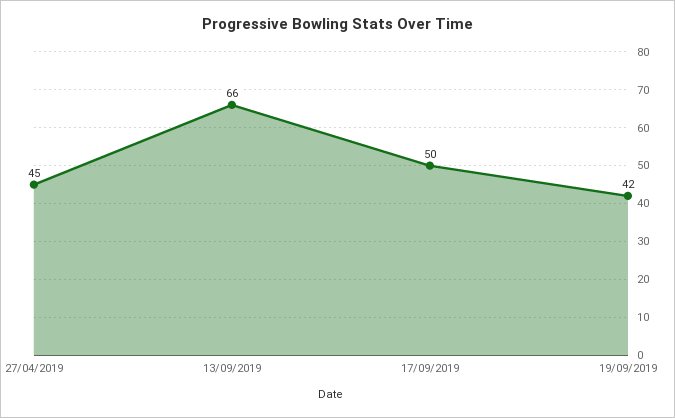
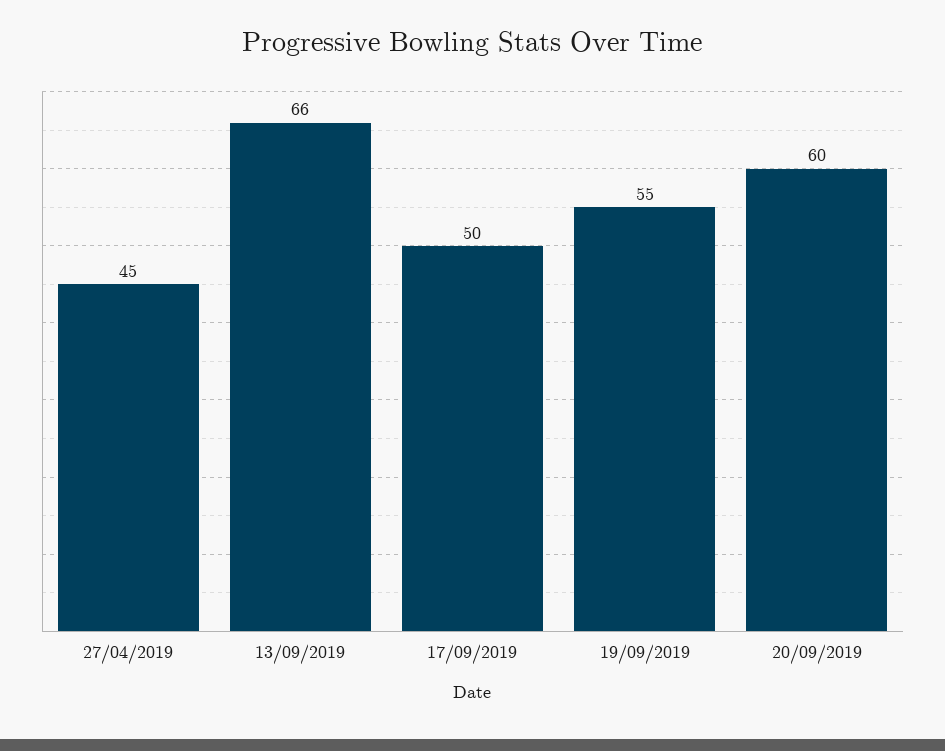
19/09/2019: 42 -> 55
20/09/2019: none -> 60

